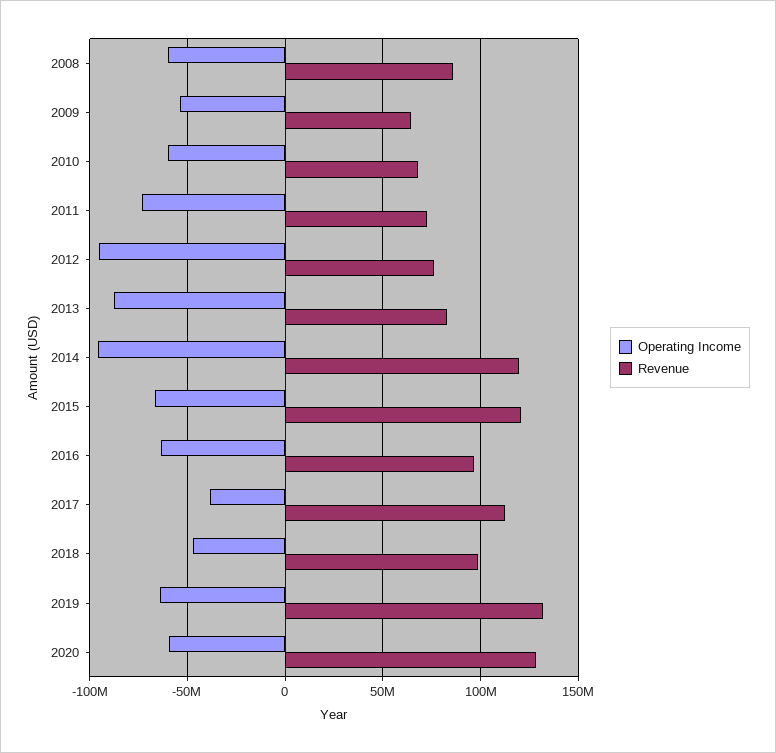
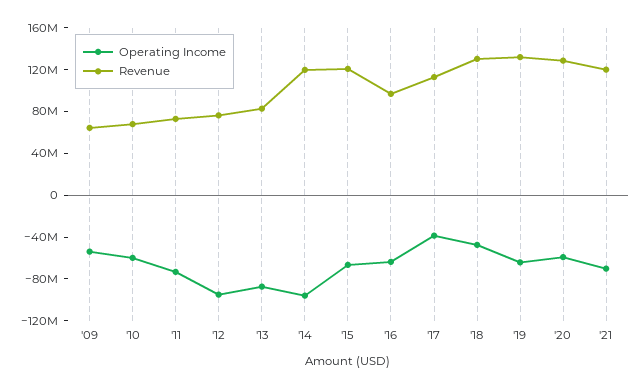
Operating Income, 2008: -60000000 -> none
Revenue, 2008: 85000000 -> none
Revenue, 2018: 100000000 -> 130000000
Operating Income, '21: none -> -70000000
Revenue, '21: none -> 120000000

